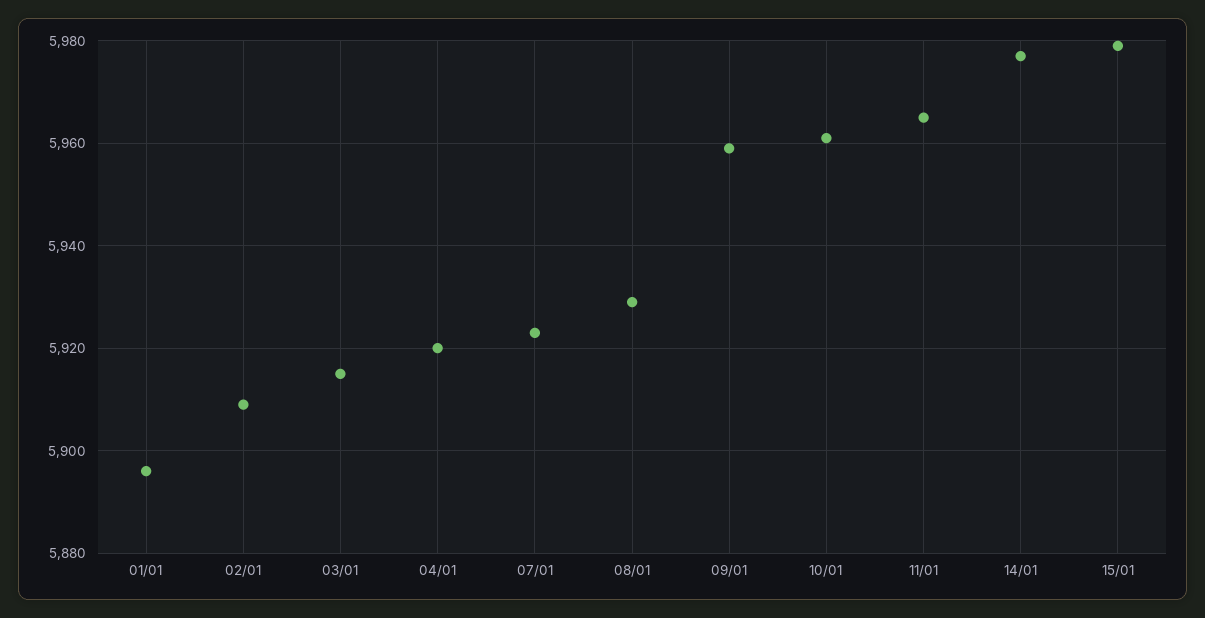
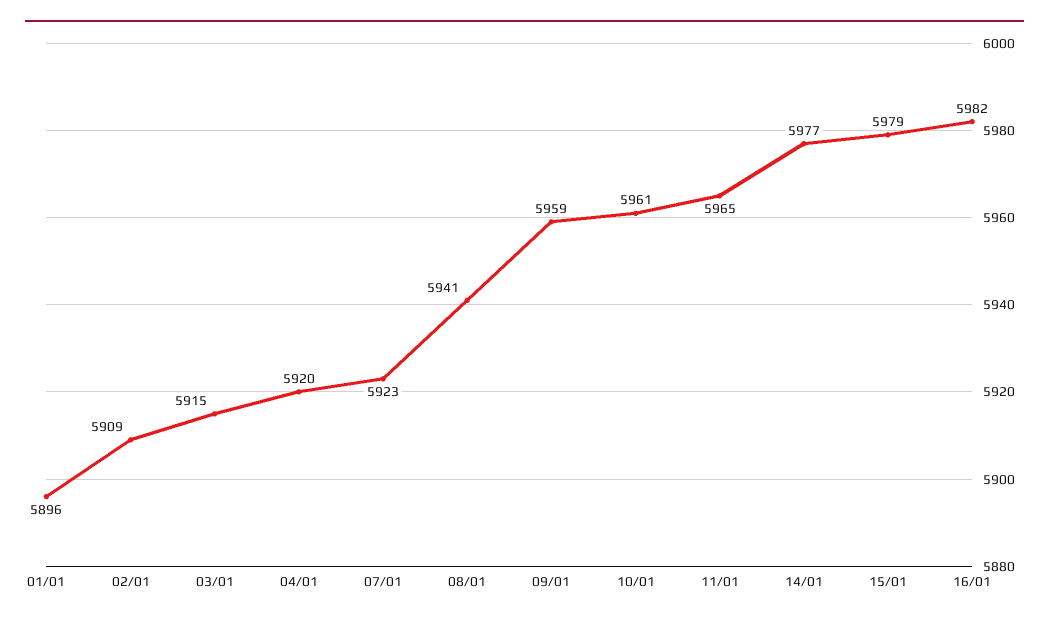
08/01: 5930 -> 5941
16/01: none -> 5982

